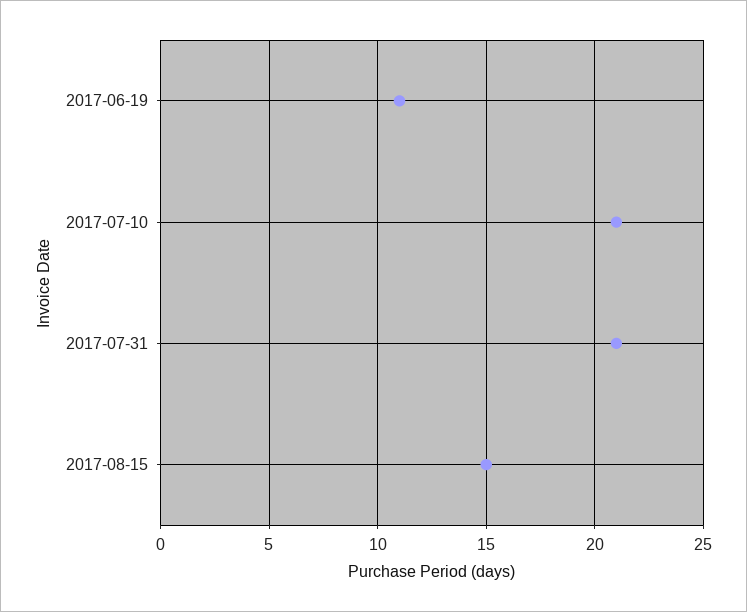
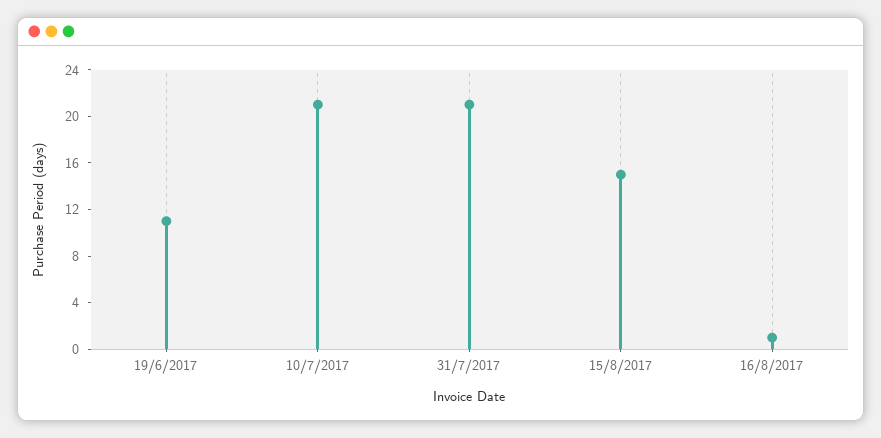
16/8/2017: none -> 1

